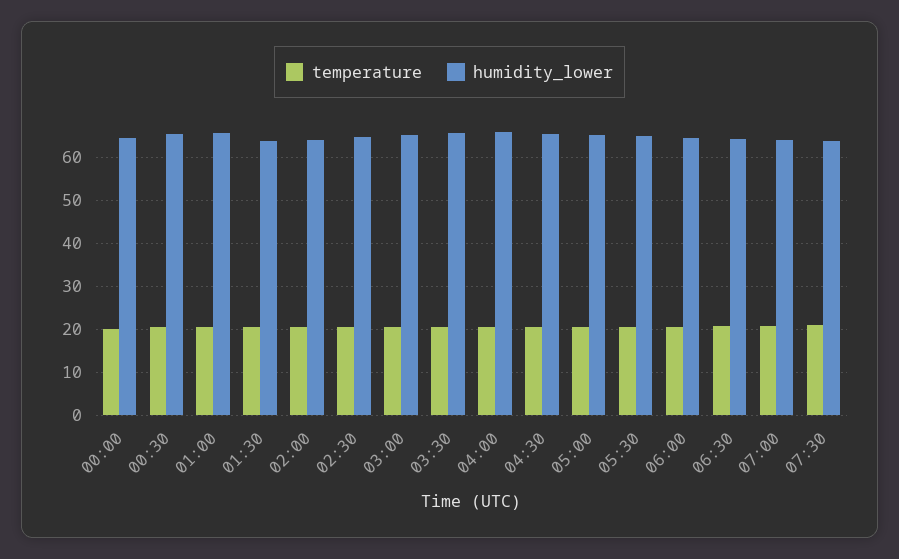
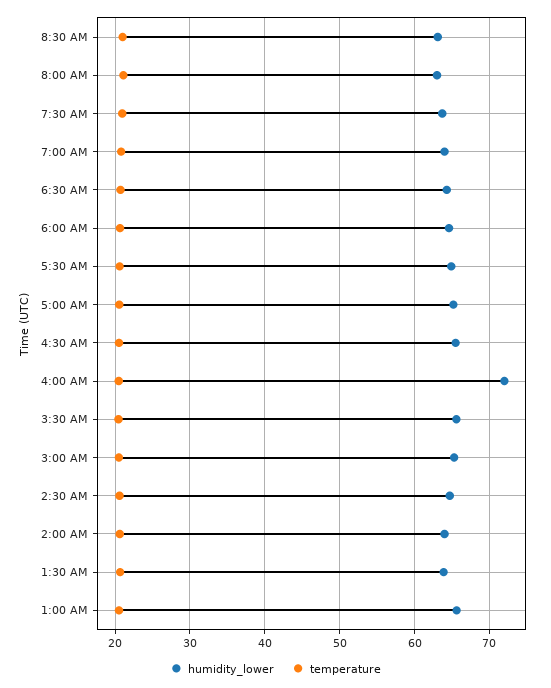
temperature, 00:00: 20 -> none
humidity_lower, 00:00: 64 -> none
temperature, 00:30: 20 -> none
humidity_lower, 00:30: 66 -> none
humidity_lower, 04:00: 66 -> 72
humidity_lower, 8:30 AM: none -> 63
temperature, 8:30 AM: none -> 21
humidity_lower, 8:00 AM: none -> 63
temperature, 8:00 AM: none -> 21

